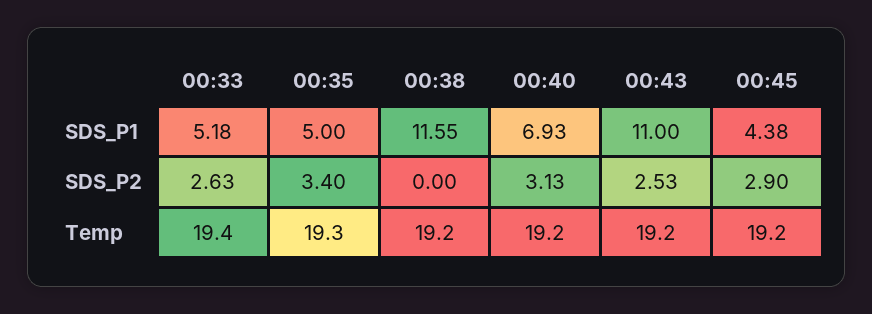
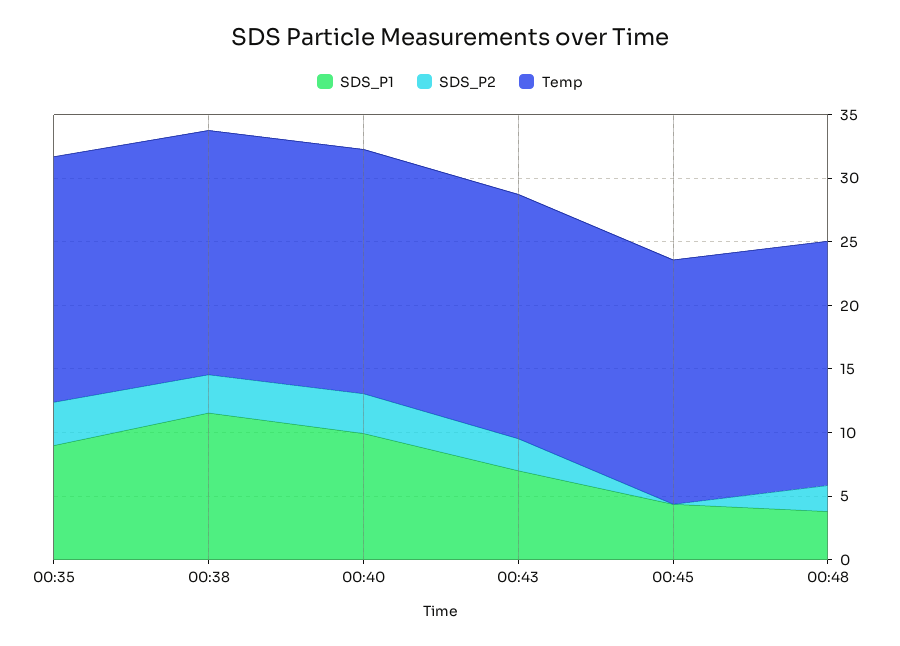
SDS_P1, 00:33: 5.18 -> none
SDS_P1, 00:35: 5 -> 9
SDS_P1, 00:40: 6.93 -> 10
SDS_P1, 00:43: 11 -> 7
SDS_P2, 00:33: 2.63 -> none
SDS_P2, 00:38: 0 -> 3
SDS_P2, 00:45: 2.9 -> 0
Temp, 00:33: 19.4 -> none
SDS_P1, 00:48: none -> 4
SDS_P2, 00:48: none -> 2
Temp, 00:48: none -> 19

